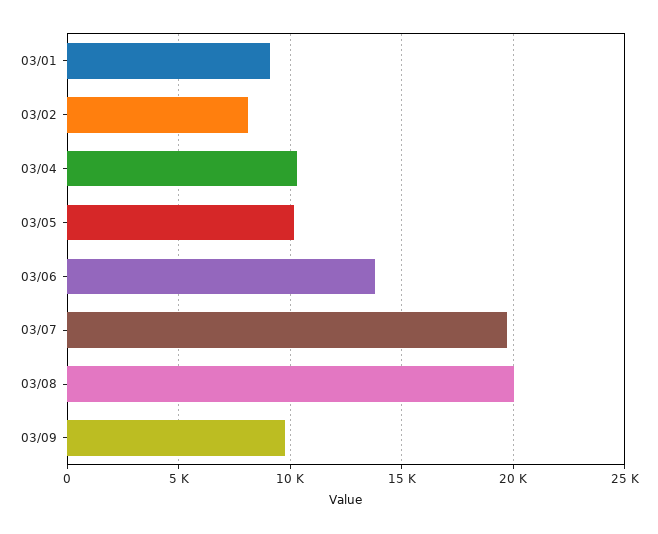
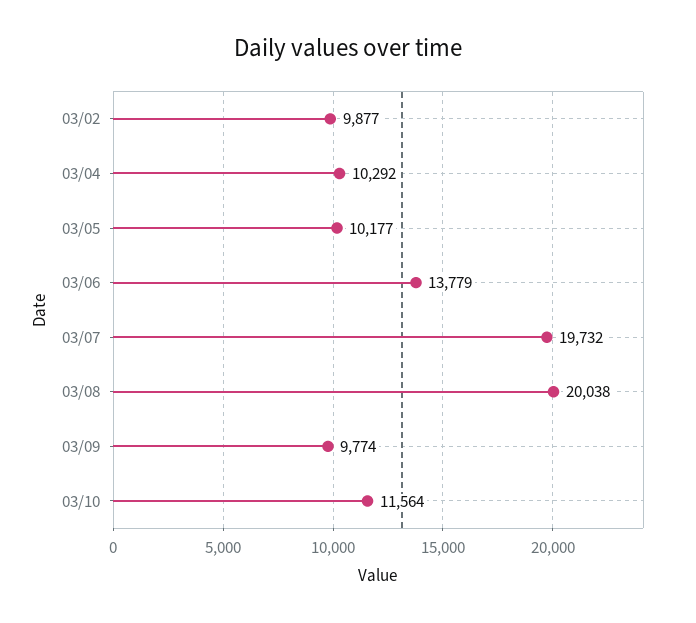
03/01: 9000 -> none
03/02: 8000 -> 9877
03/10: none -> 11564

